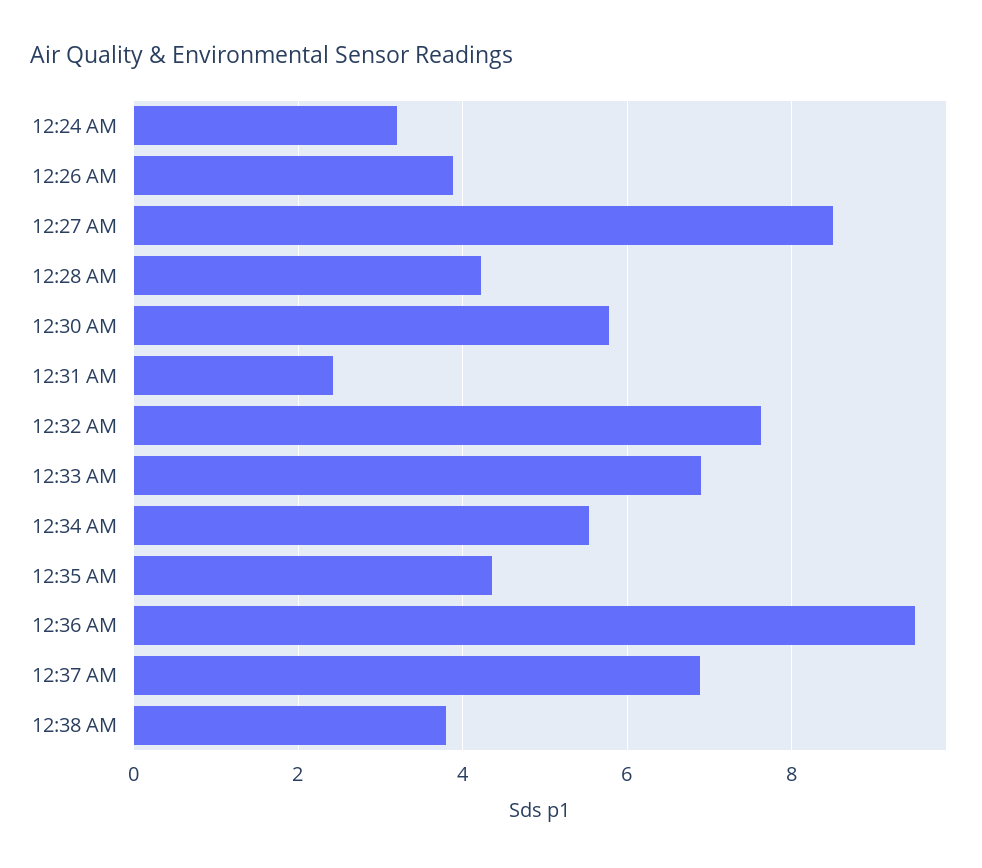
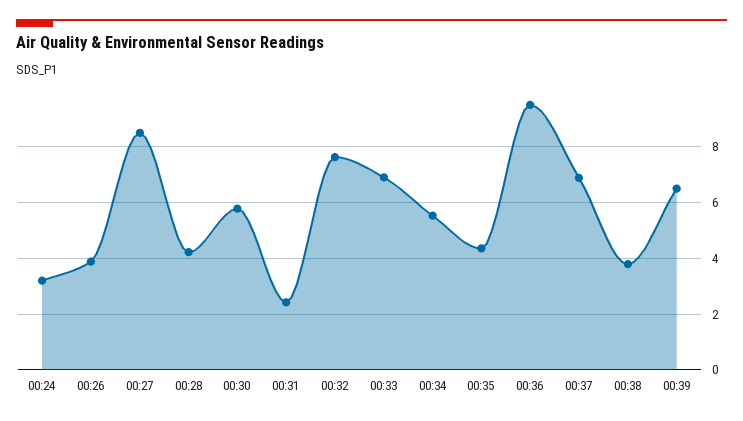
00:39: none -> 6.5

